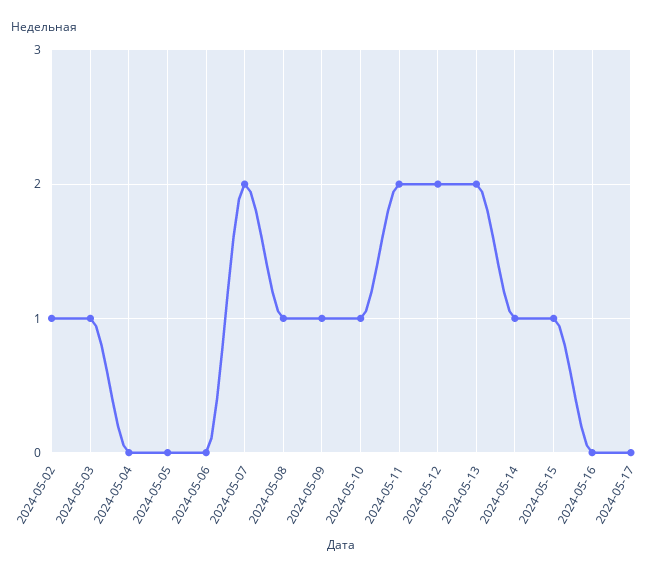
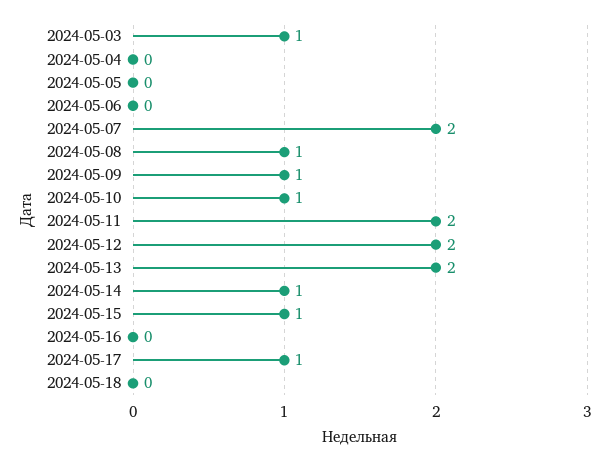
2024-05-02: 1 -> none
2024-05-17: 0 -> 1
2024-05-18: none -> 0

